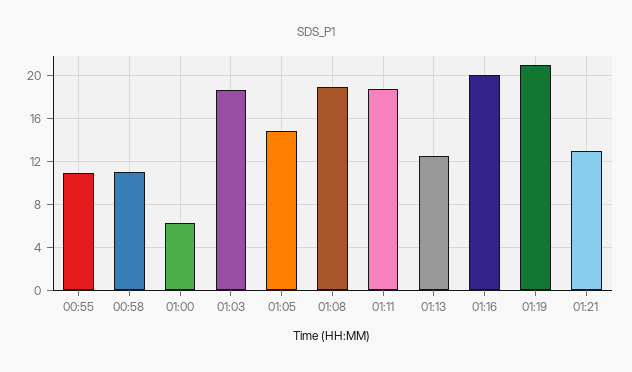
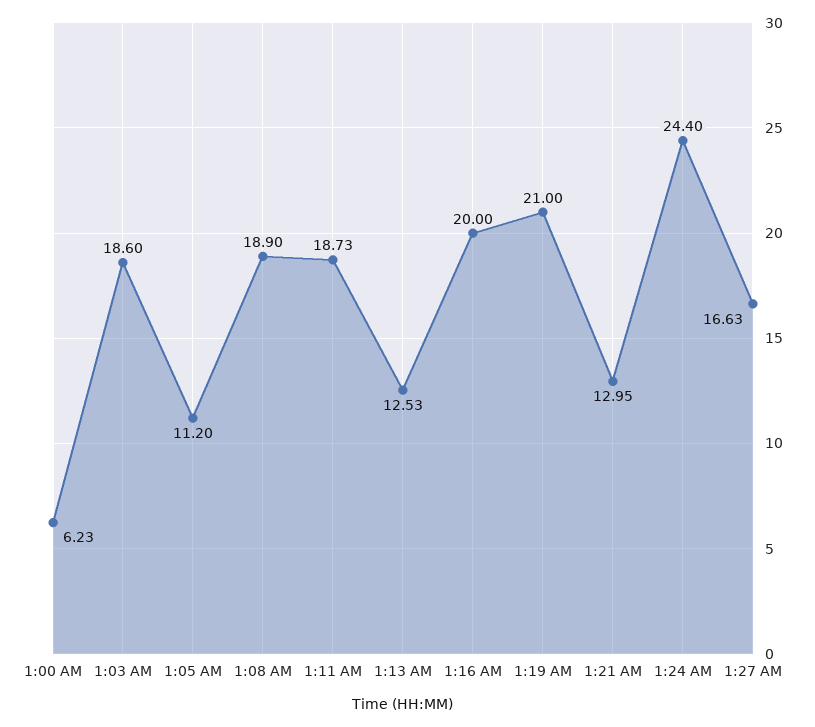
00:55: 11 -> none
00:58: 11 -> none
01:05: 15 -> 11.2
1:24 AM: none -> 24.4
1:27 AM: none -> 16.63

